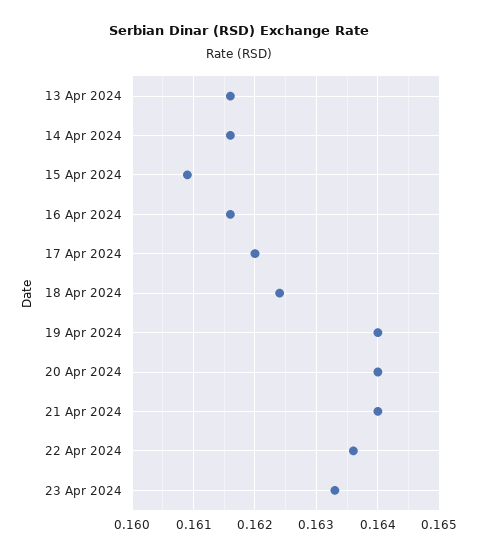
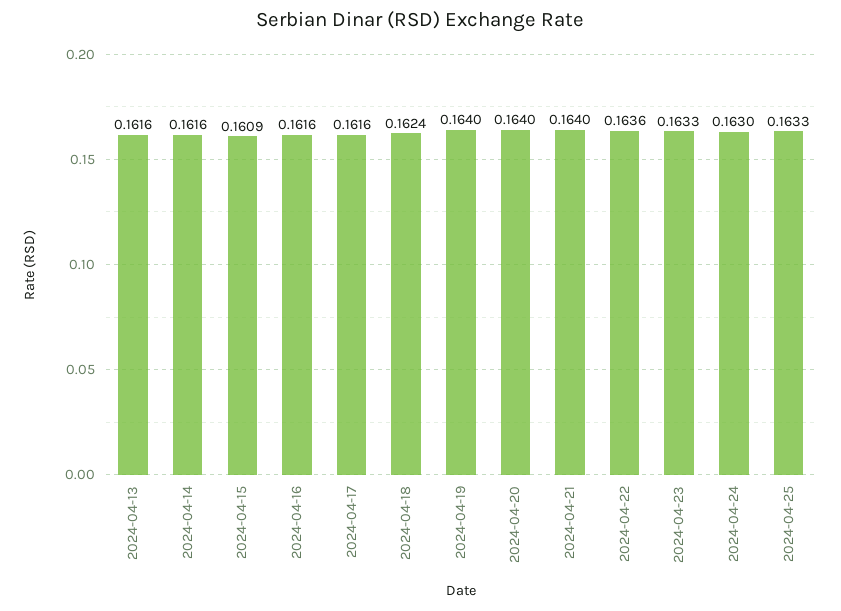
17 Apr 2024: 0.162 -> 0.1616
2024-04-24: none -> 0.163
2024-04-25: none -> 0.1633

